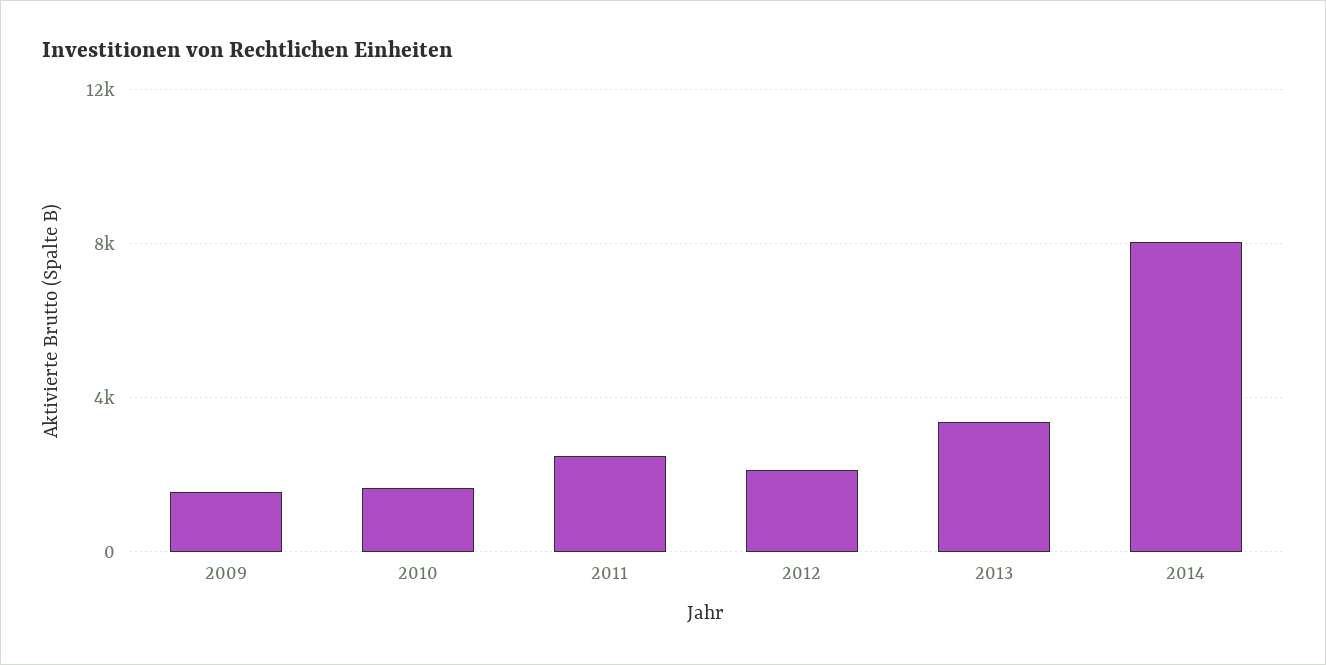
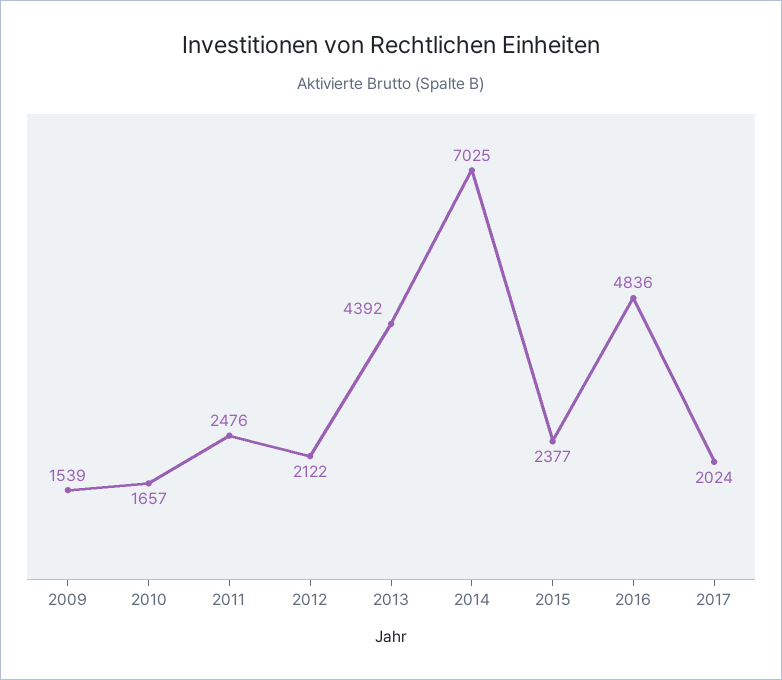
2013: 3500 -> 4392
2014: 8000 -> 7025
2015: none -> 2377
2016: none -> 4836
2017: none -> 2024

